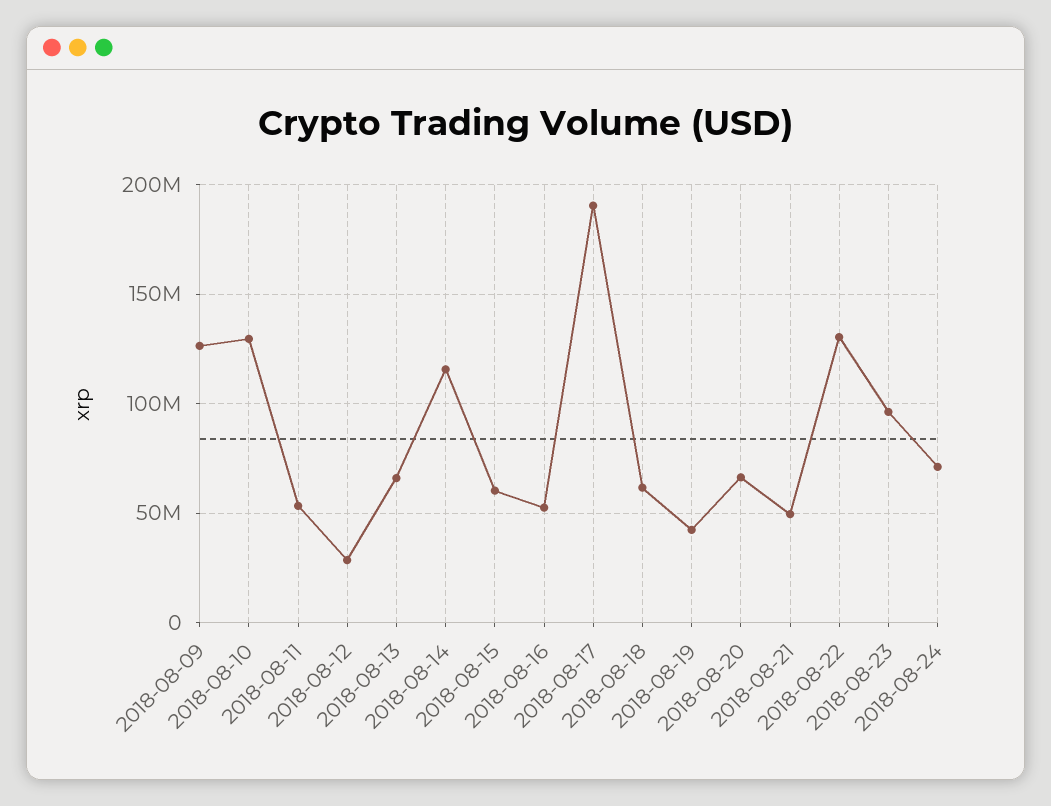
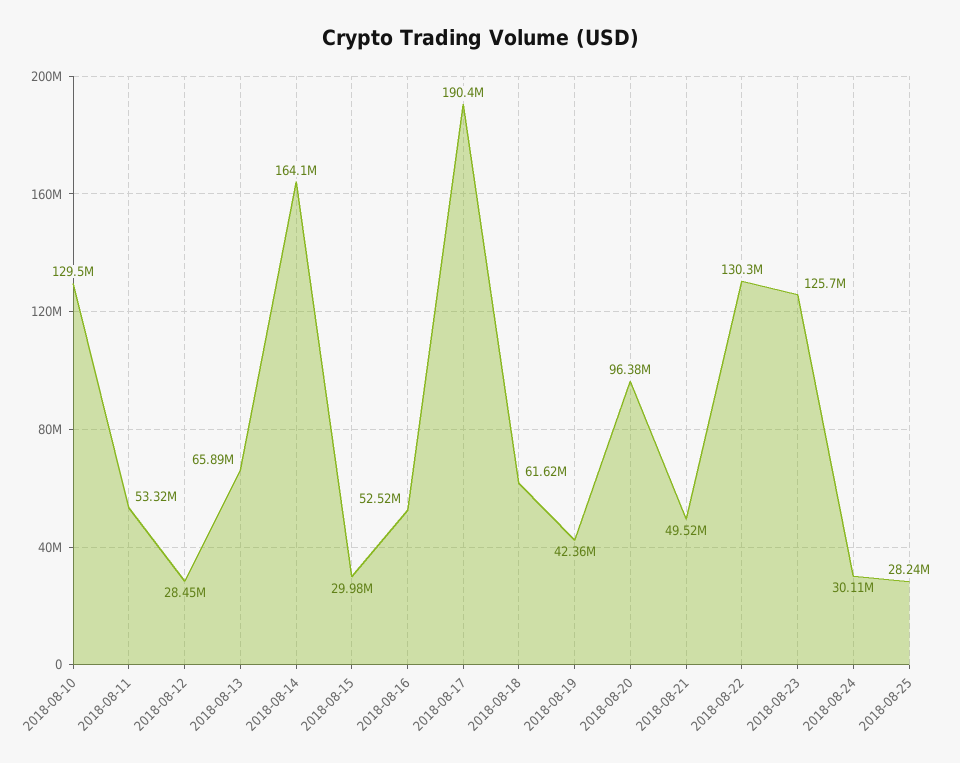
2018-08-09: 125000000 -> none
2018-08-14: 115000000 -> 164100000
2018-08-15: 60000000 -> 29980000
2018-08-20: 65000000 -> 96380000
2018-08-23: 95000000 -> 125700000
2018-08-24: 70000000 -> 30110000
2018-08-25: none -> 28240000

